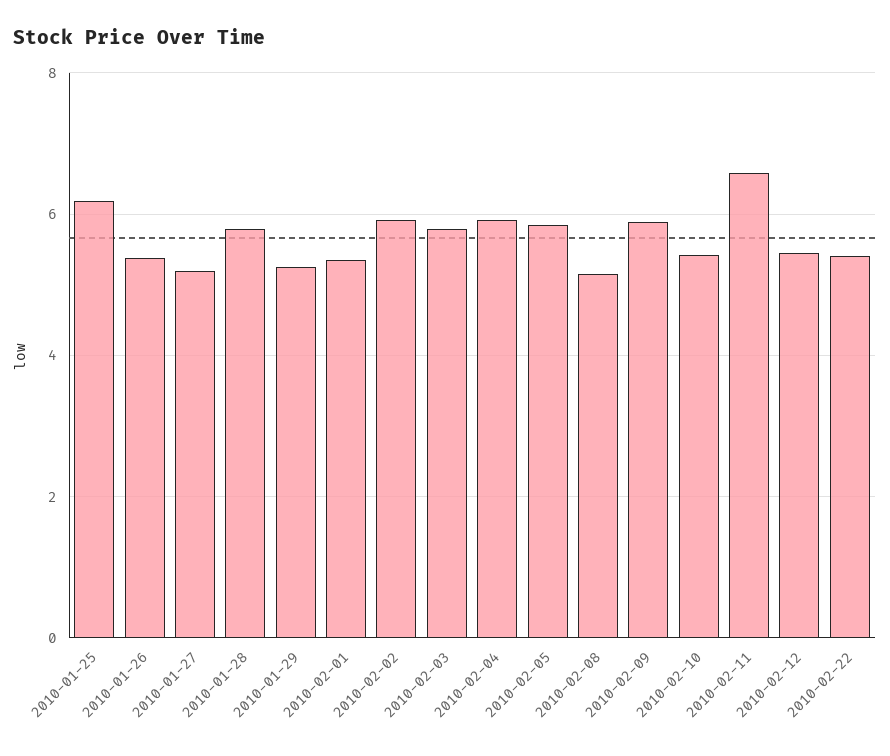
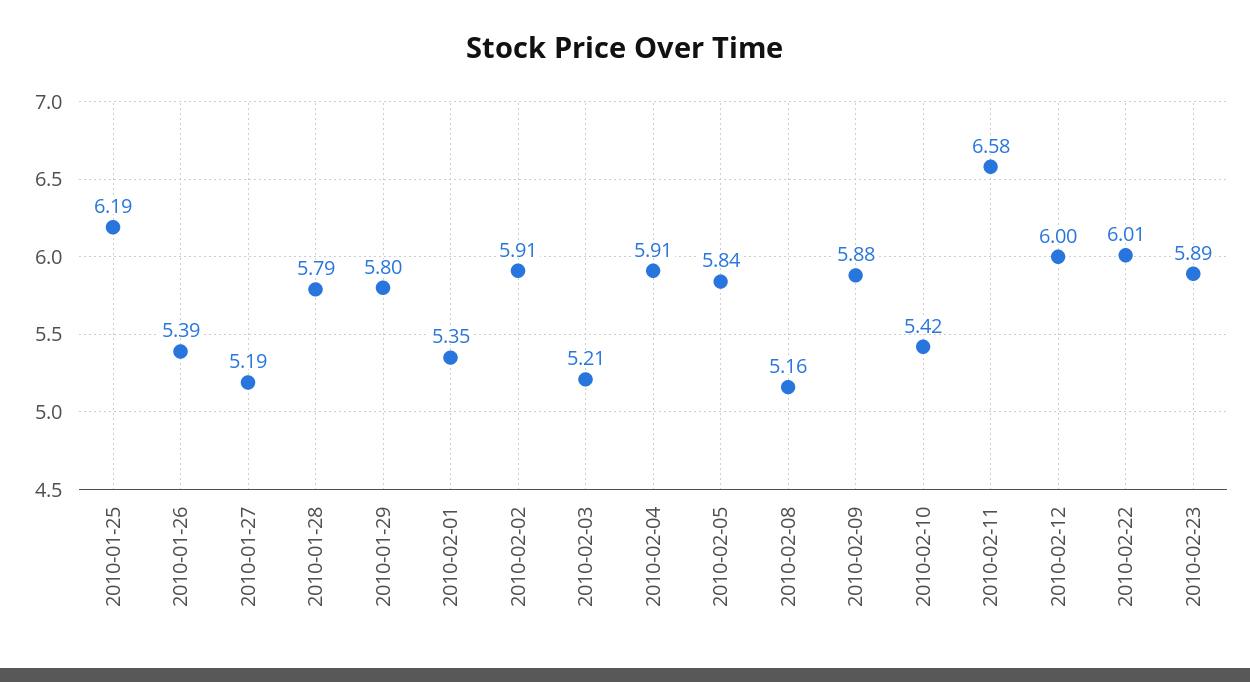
2010-01-29: 5.2 -> 5.8
2010-02-03: 5.8 -> 5.21
2010-02-12: 5.4 -> 6
2010-02-22: 5.4 -> 6.01
2010-02-23: none -> 5.89

